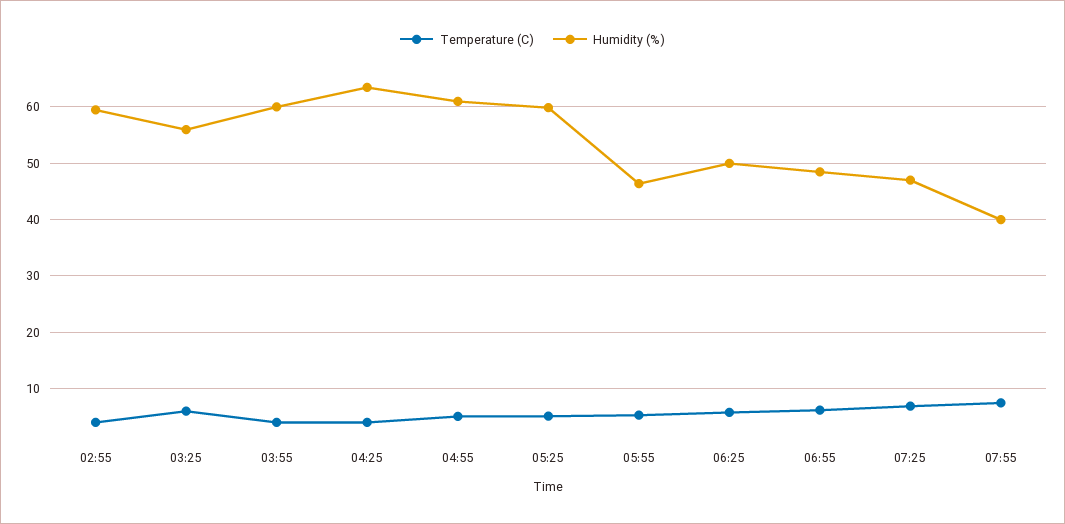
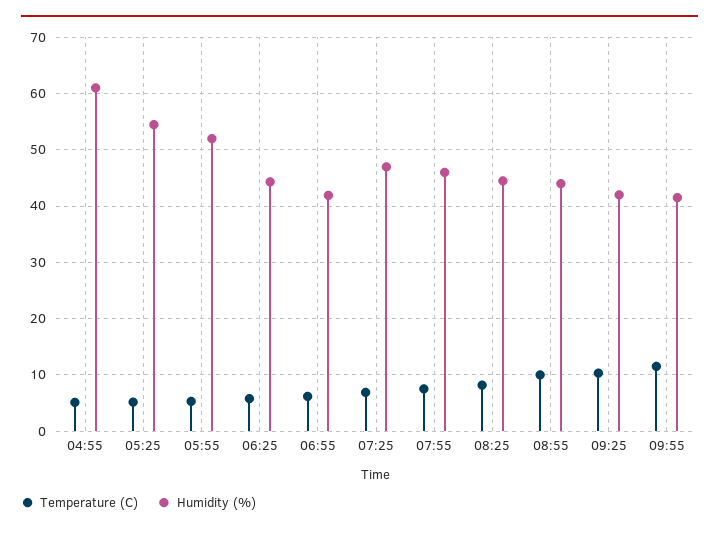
Temperature (C), 02:55: 4 -> none
Humidity (%), 02:55: 60 -> none
Temperature (C), 03:25: 6 -> none
Humidity (%), 03:25: 56 -> none
Temperature (C), 03:55: 4 -> none
Humidity (%), 03:55: 60 -> none
Temperature (C), 04:25: 4 -> none
Humidity (%), 04:25: 64 -> none
Humidity (%), 05:25: 60 -> 54
Humidity (%), 05:55: 46 -> 52
Humidity (%), 06:25: 50 -> 44
Humidity (%), 06:55: 48 -> 42
Humidity (%), 07:55: 40 -> 46
Temperature (C), 08:25: none -> 8
Humidity (%), 08:25: none -> 44
Temperature (C), 08:55: none -> 10
Humidity (%), 08:55: none -> 44
Temperature (C), 09:25: none -> 10
Humidity (%), 09:25: none -> 42
Temperature (C), 09:55: none -> 12
Humidity (%), 09:55: none -> 42

